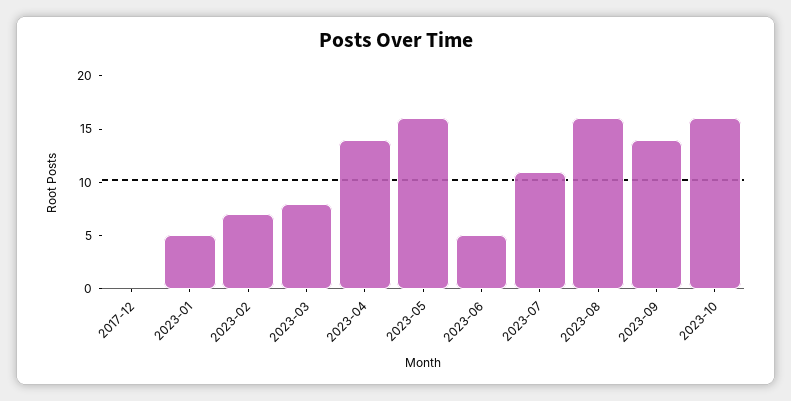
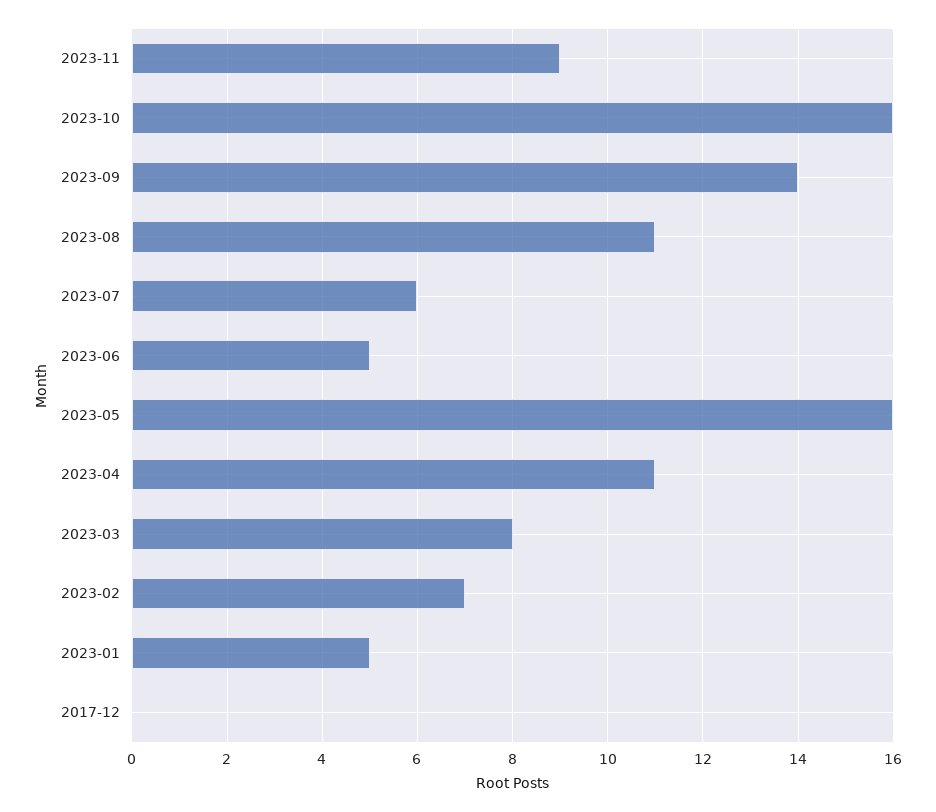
2023-04: 14 -> 11
2023-07: 11 -> 6
2023-08: 16 -> 11
2023-11: none -> 9

